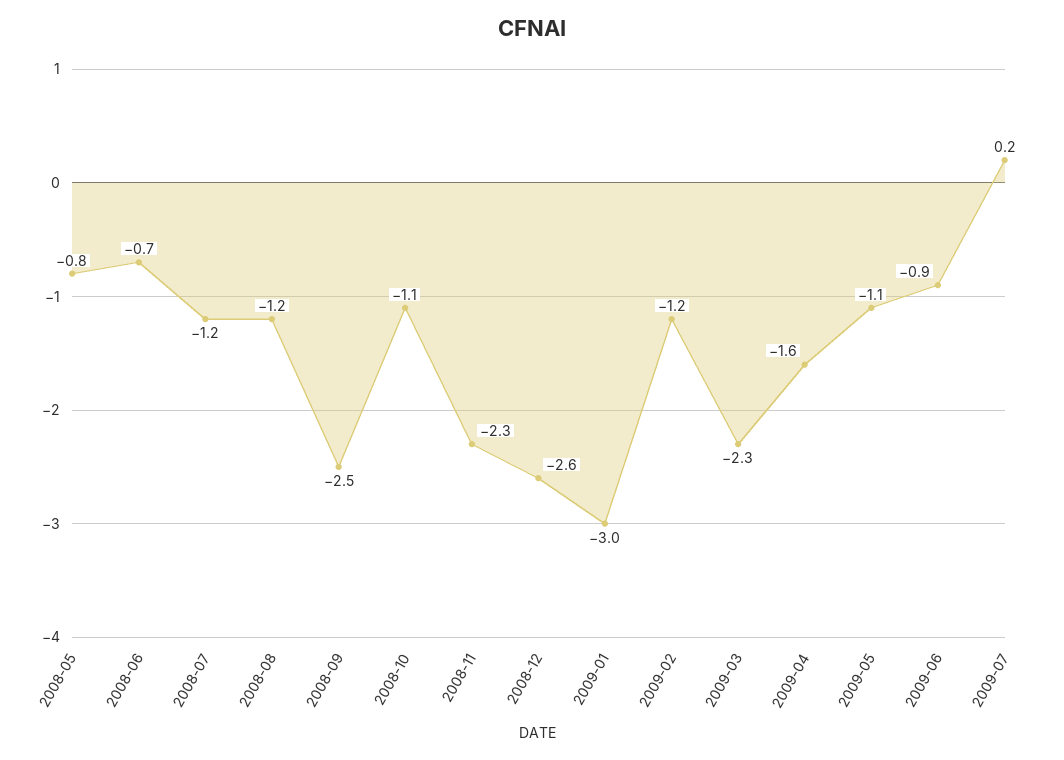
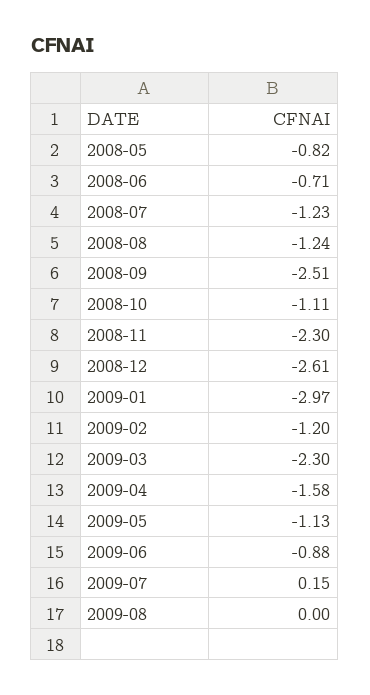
2009-08: none -> 0

